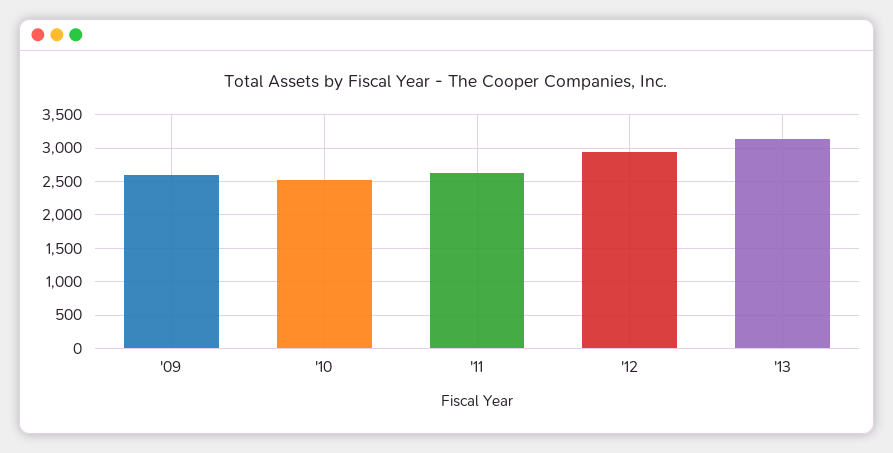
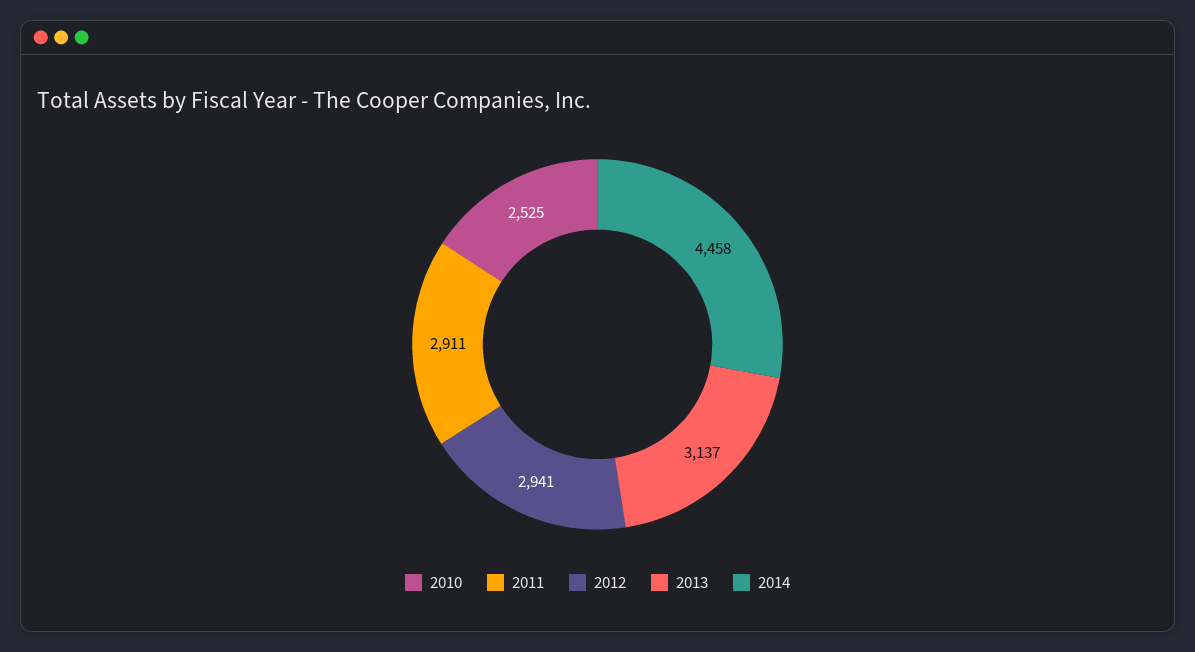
'09: 2600 -> none
'11: 2600 -> 2911
2014: none -> 4458

